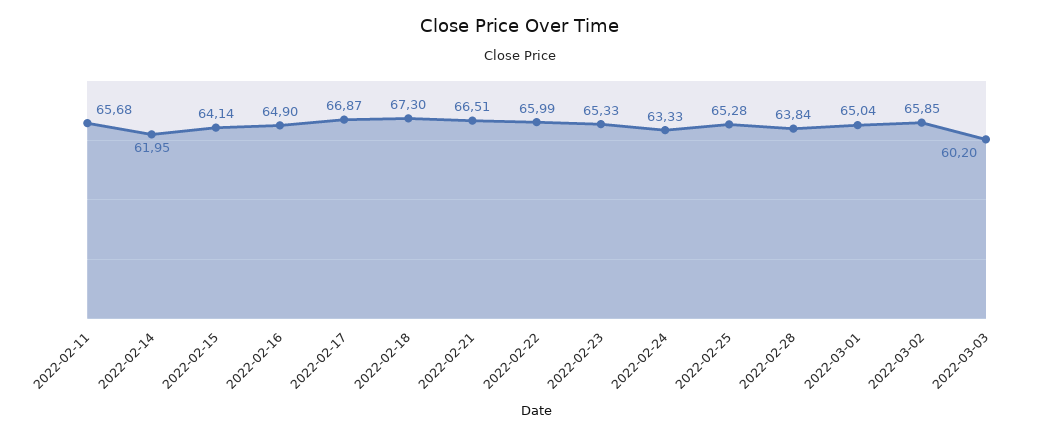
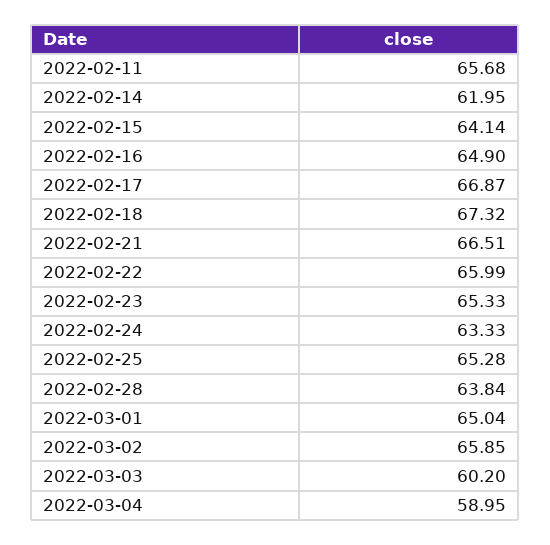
2022-02-18: 67.3 -> 67.32
2022-03-04: none -> 58.95

